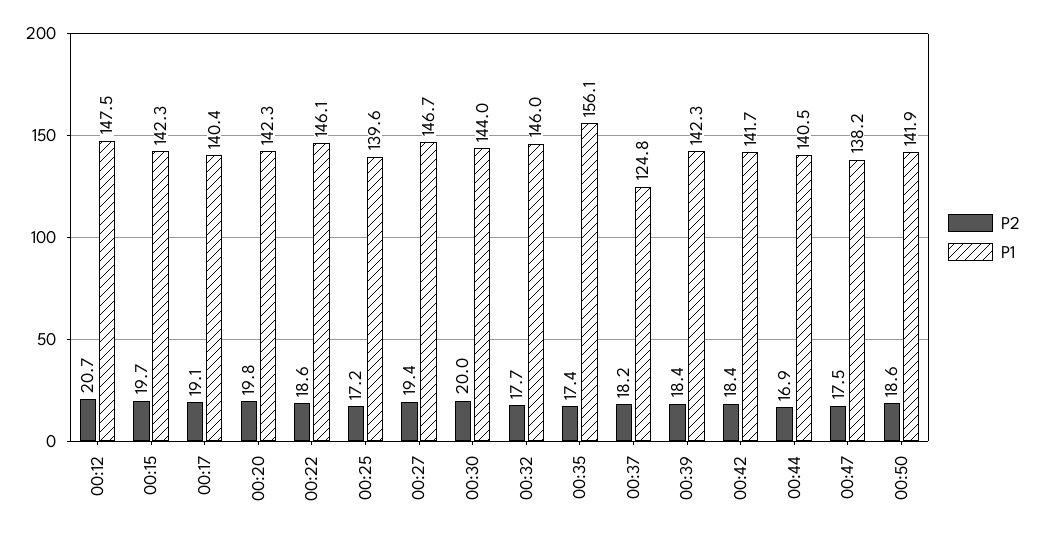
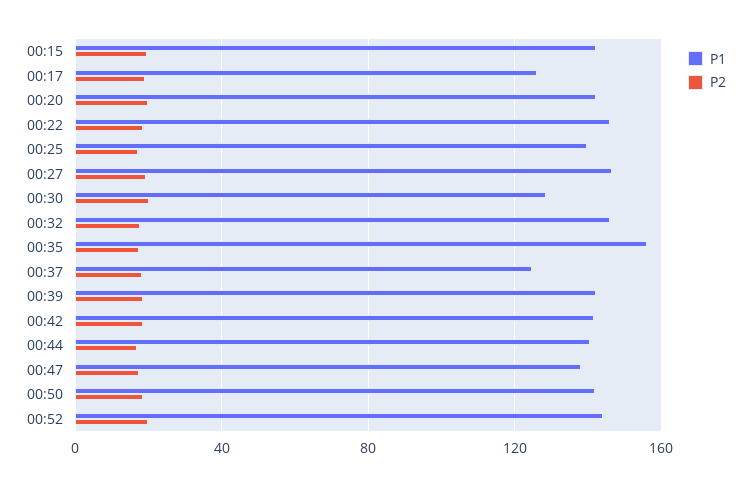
P2, 00:12: 20.7 -> none
P1, 00:12: 147.5 -> none
P1, 00:17: 140.4 -> 125
P1, 00:30: 144 -> 130
P1, 00:52: none -> 145
P2, 00:52: none -> 20

